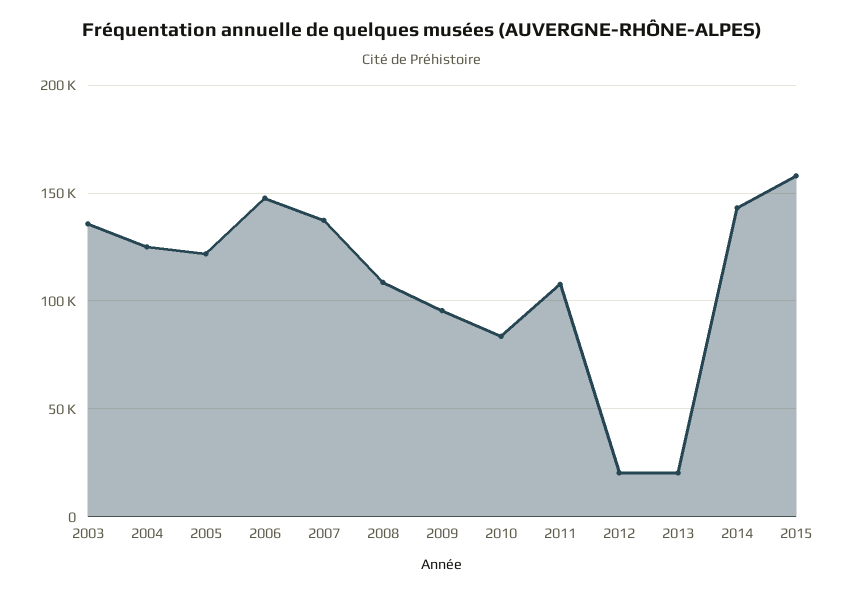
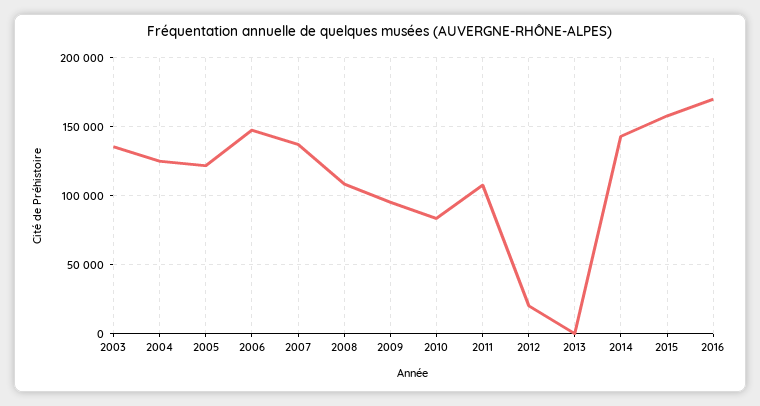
2013: 20000 -> 0
2016: none -> 170000

